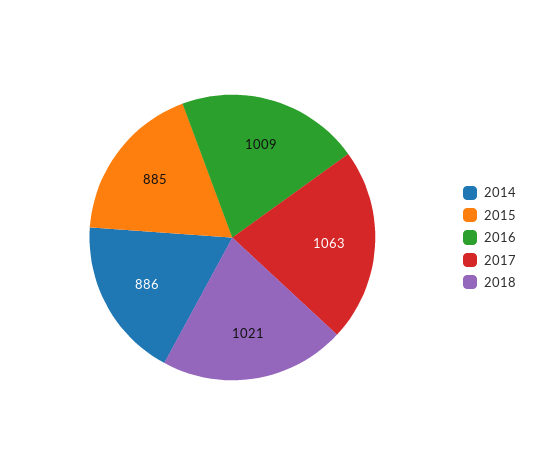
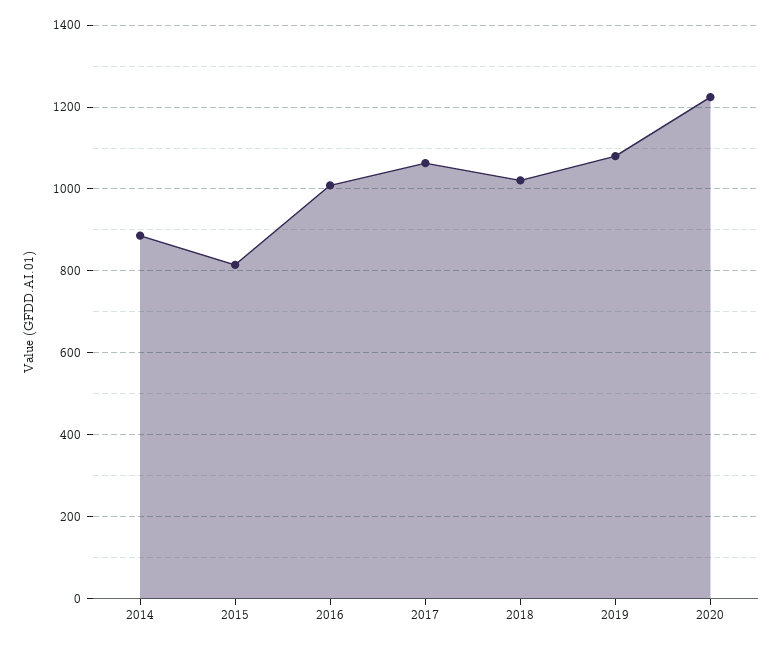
2015: 885 -> 820
2019: none -> 1080
2020: none -> 1220

